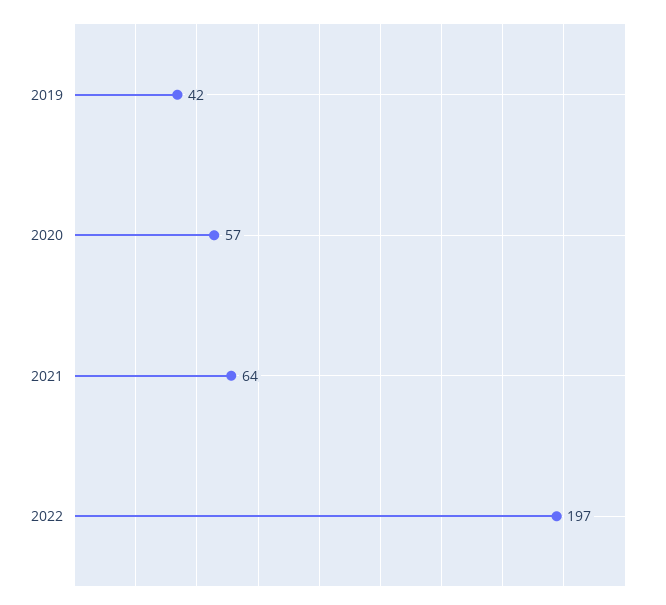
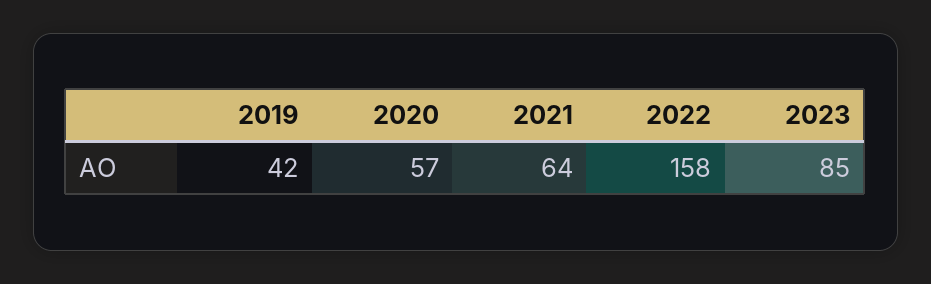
2022: 197 -> 158
2023: none -> 85

